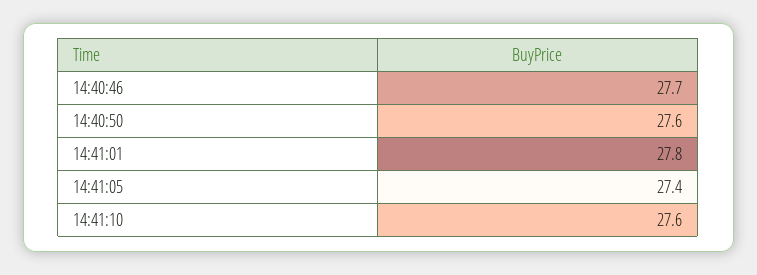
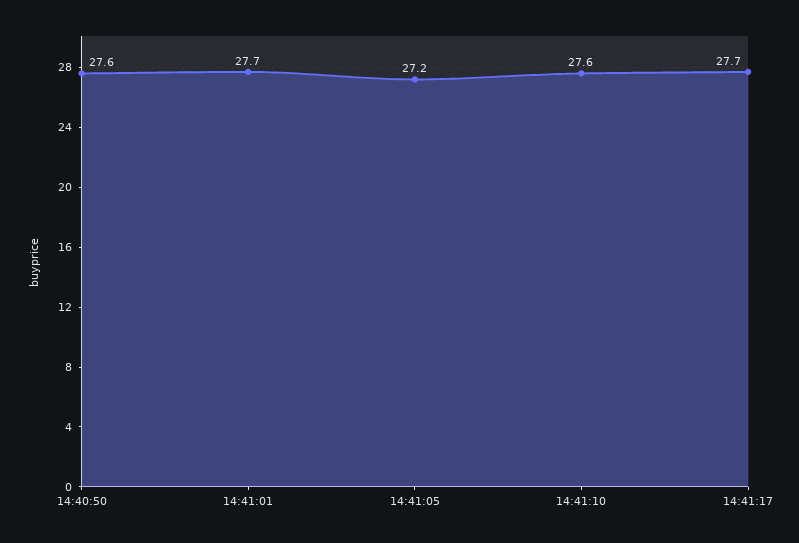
14:40:46: 27.7 -> none
14:41:01: 27.8 -> 27.7
14:41:05: 27.4 -> 27.2
14:41:17: none -> 27.7

